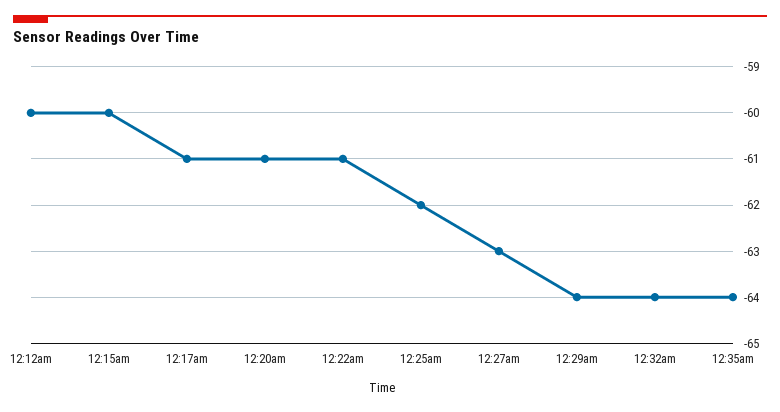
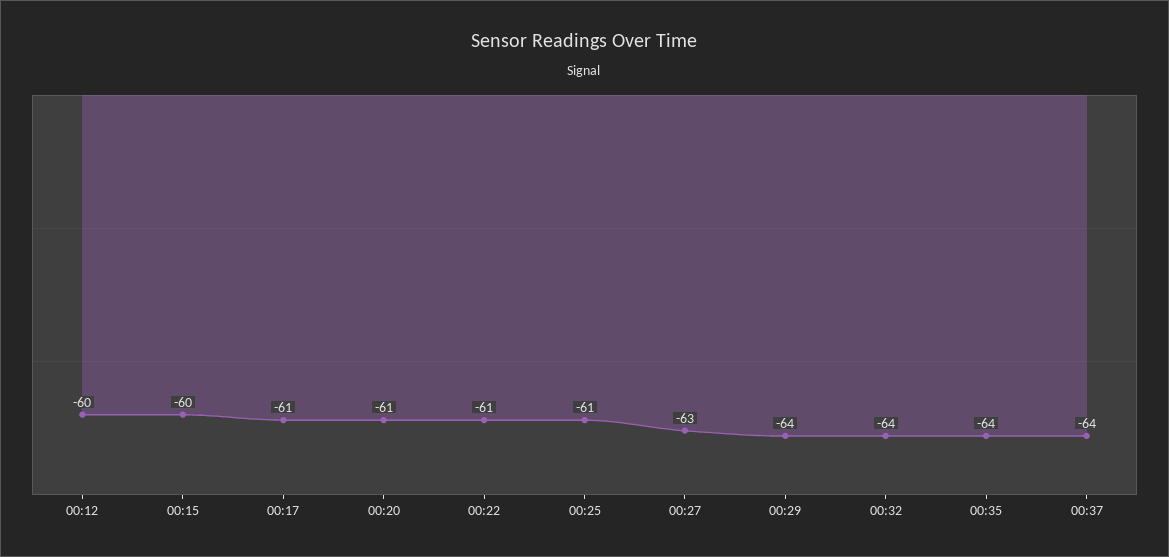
12:25am: -62 -> -61
00:37: none -> -64

